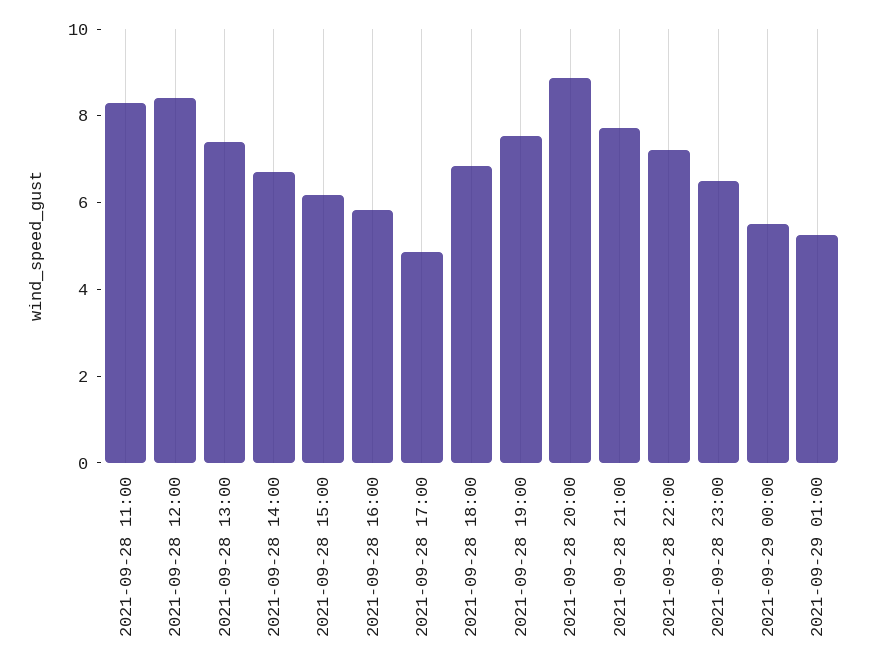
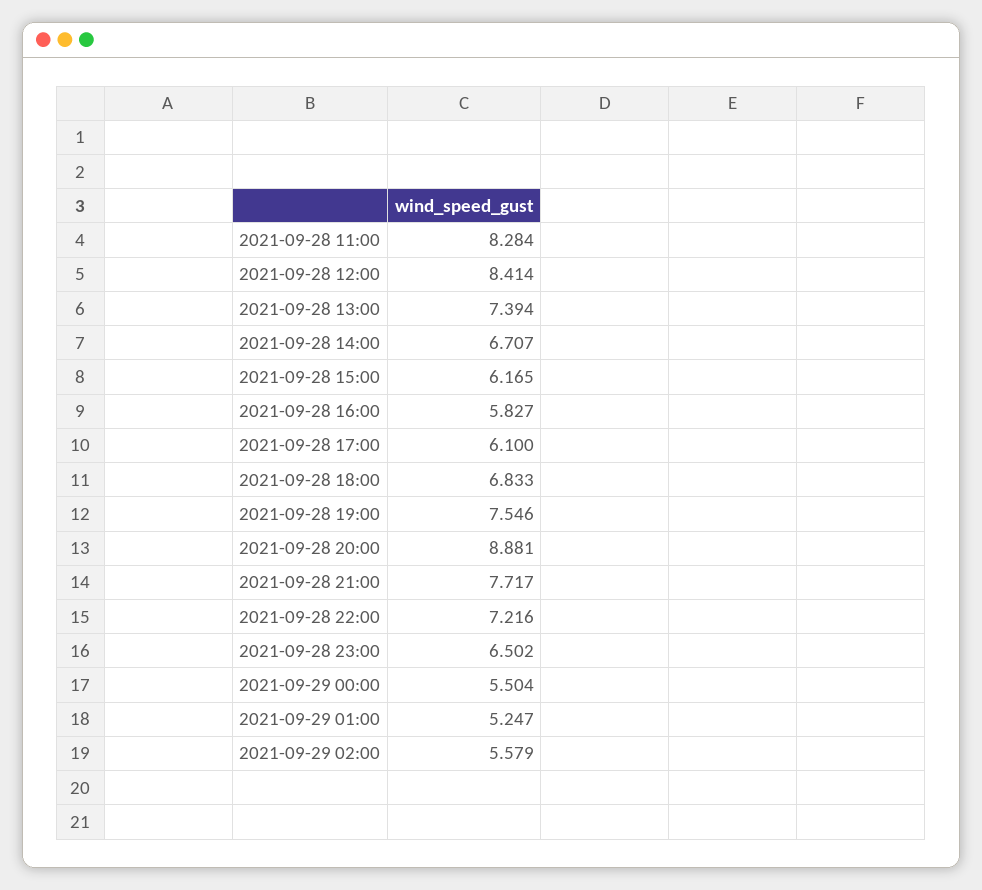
2021-09-28 17:00: 5 -> 6.1
2021-09-29 02:00: none -> 5.579

